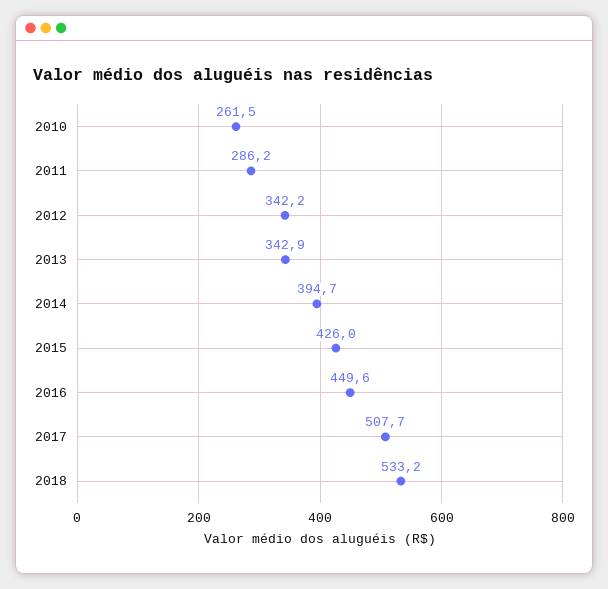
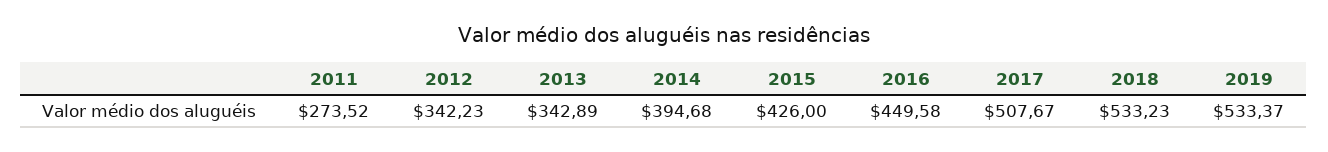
2010: 261.5 -> none
2011: 286.2 -> 273.52
2019: none -> 533.37

